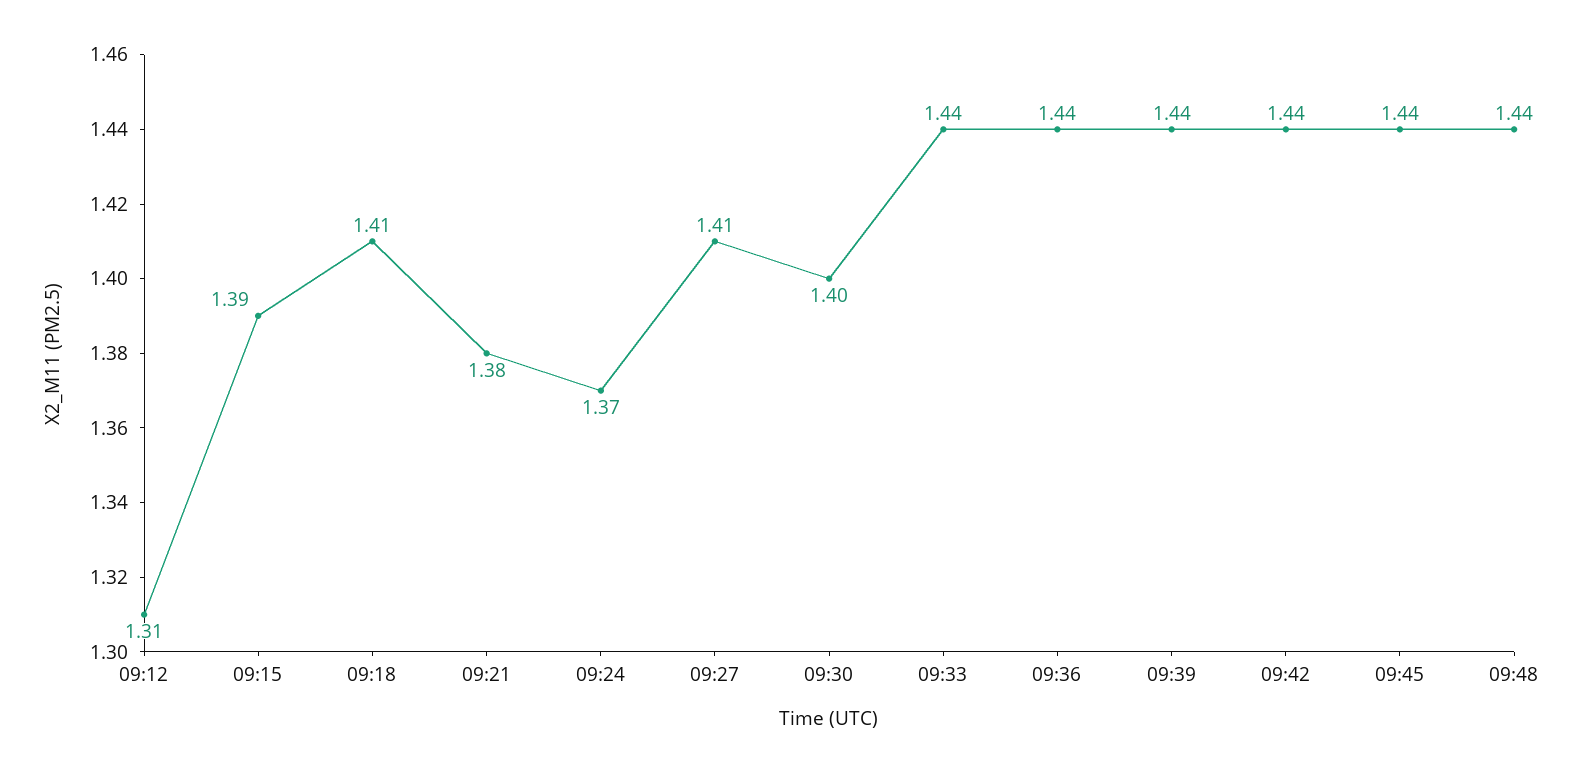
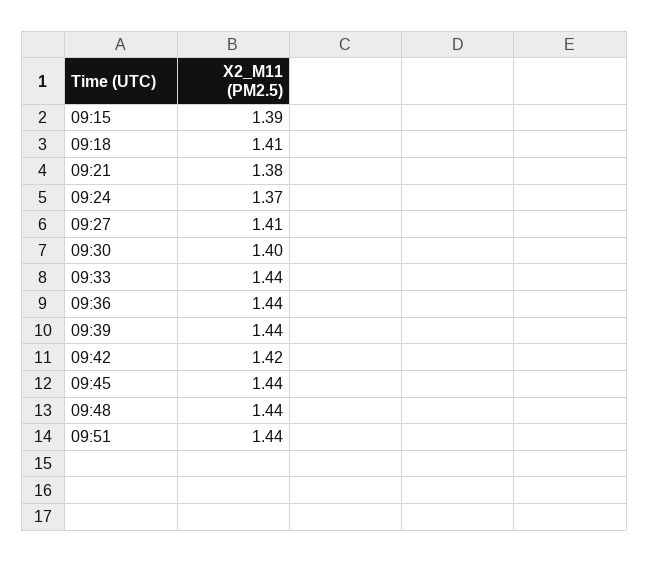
09:12: 1.31 -> none
09:42: 1.44 -> 1.42
09:51: none -> 1.44

